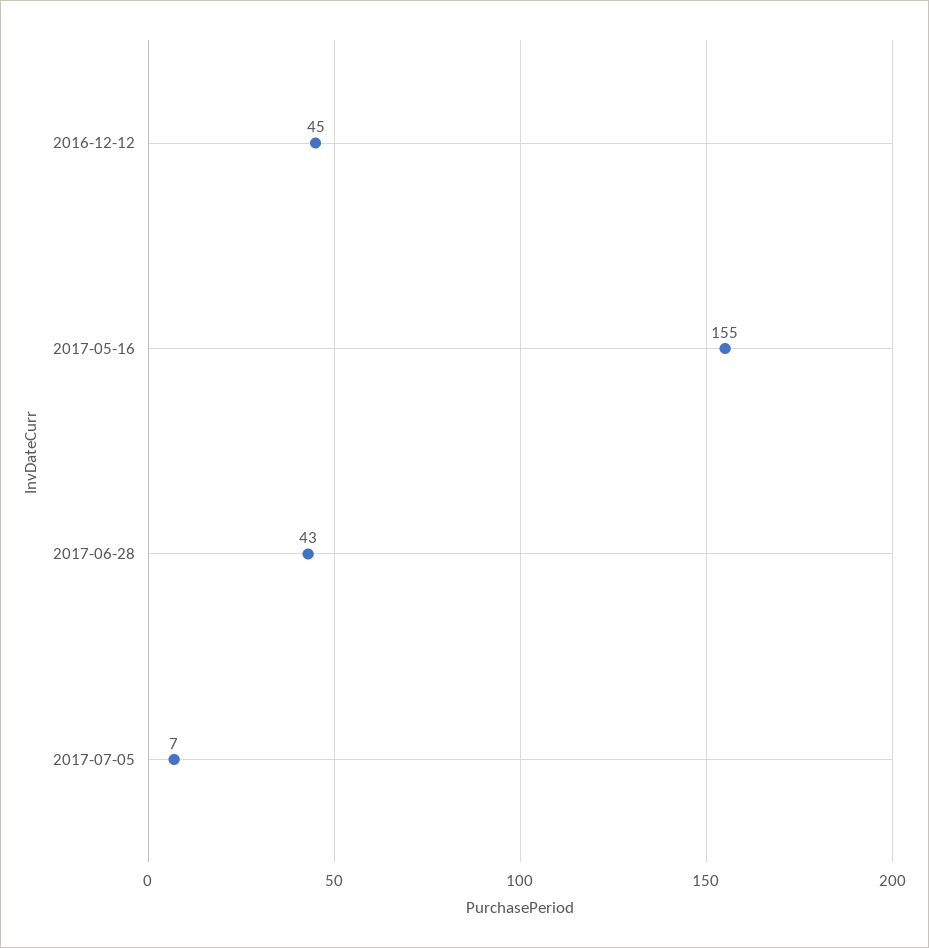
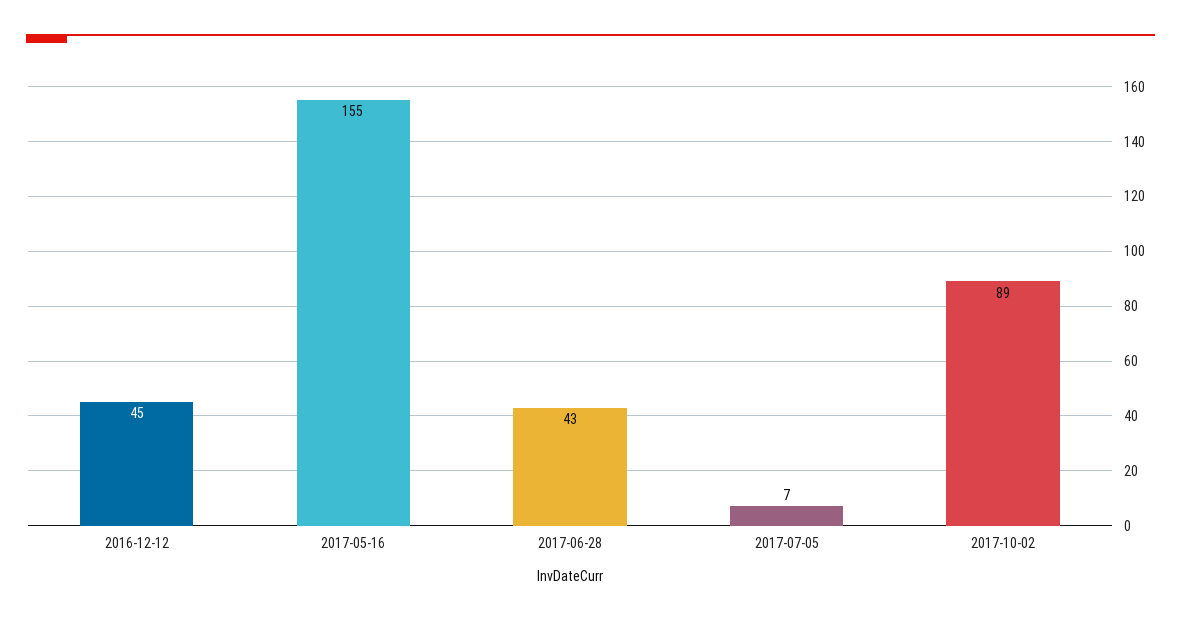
2017-10-02: none -> 89

